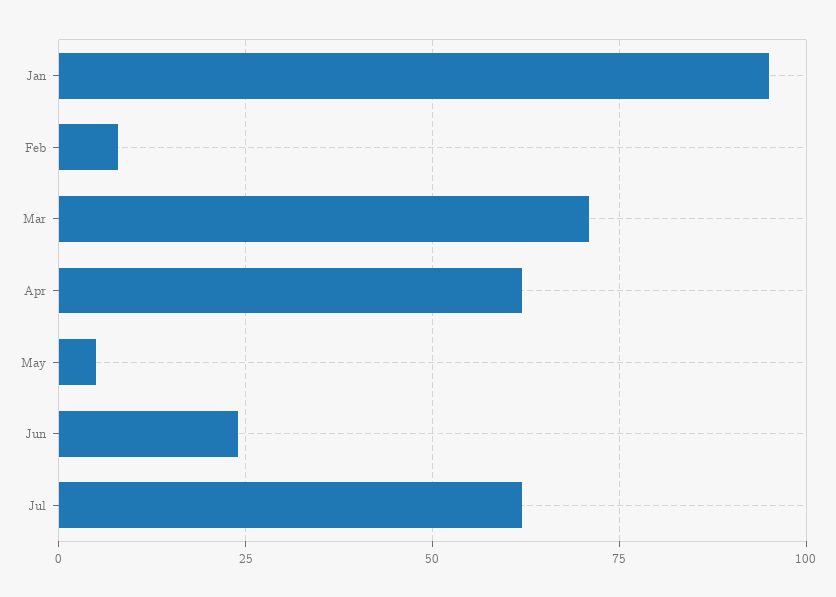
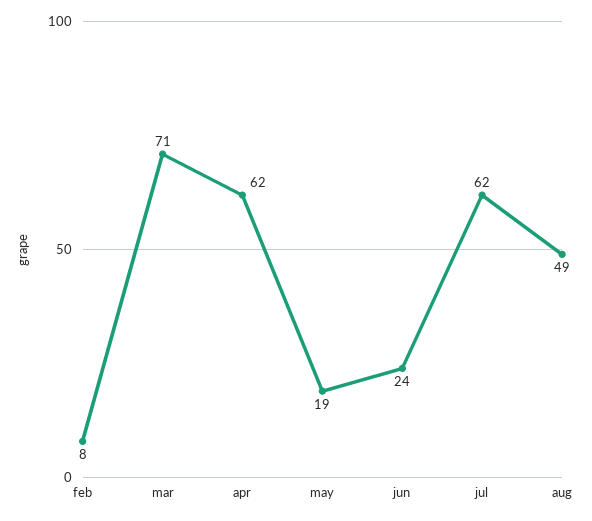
Jan: 95 -> none
May: 5 -> 19
aug: none -> 49

